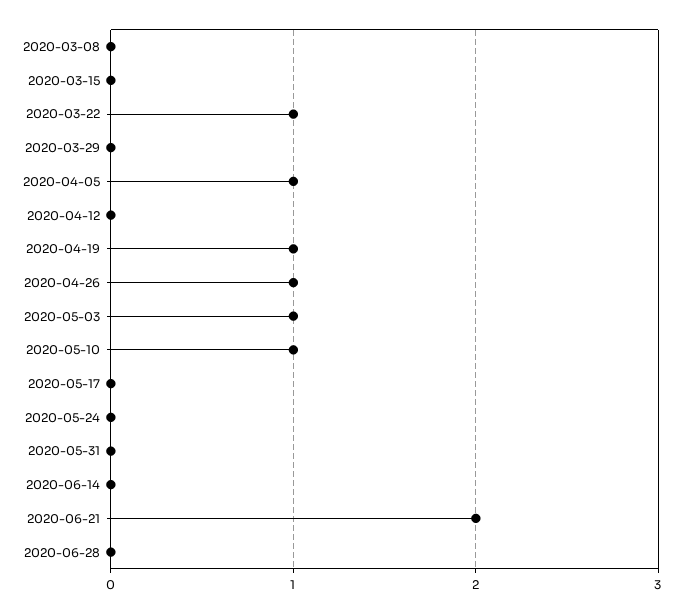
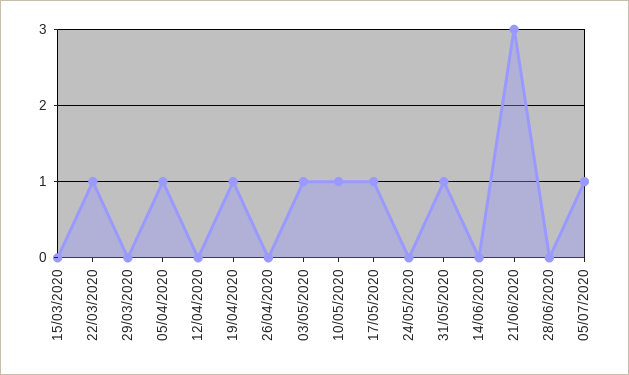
2020-03-08: 0 -> none
2020-04-26: 1 -> 0
2020-05-17: 0 -> 1
2020-05-31: 0 -> 1
2020-06-21: 2 -> 3
05/07/2020: none -> 1

